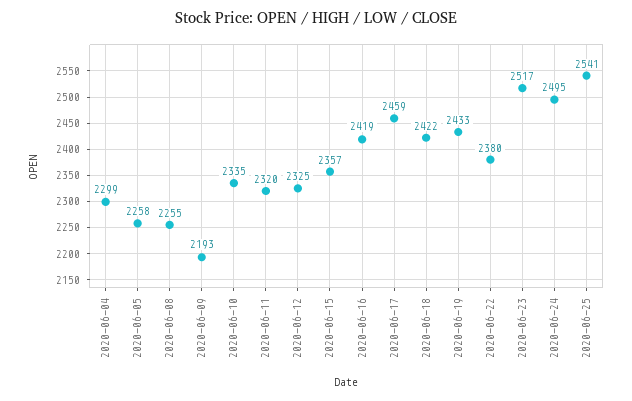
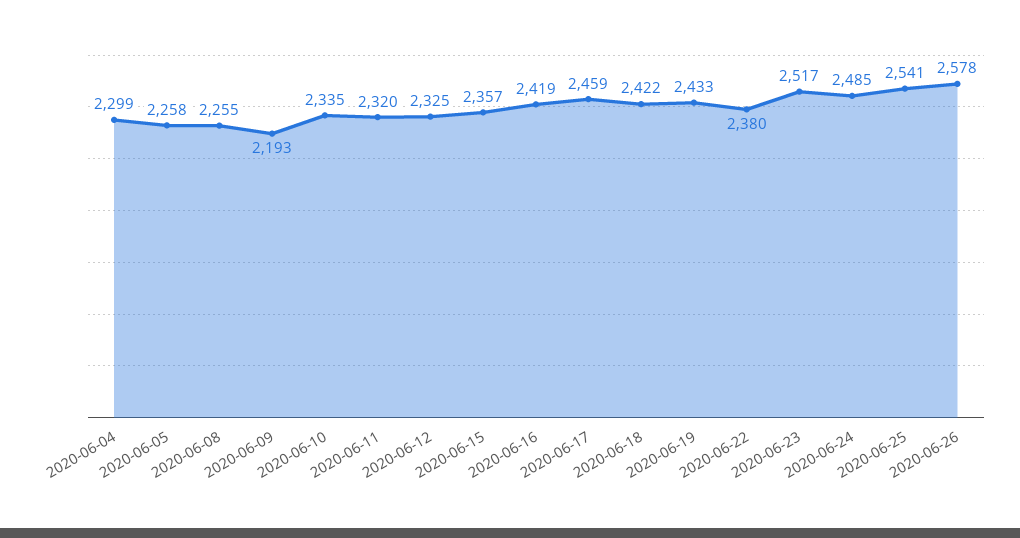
2020-06-24: 2495 -> 2485
2020-06-26: none -> 2578

